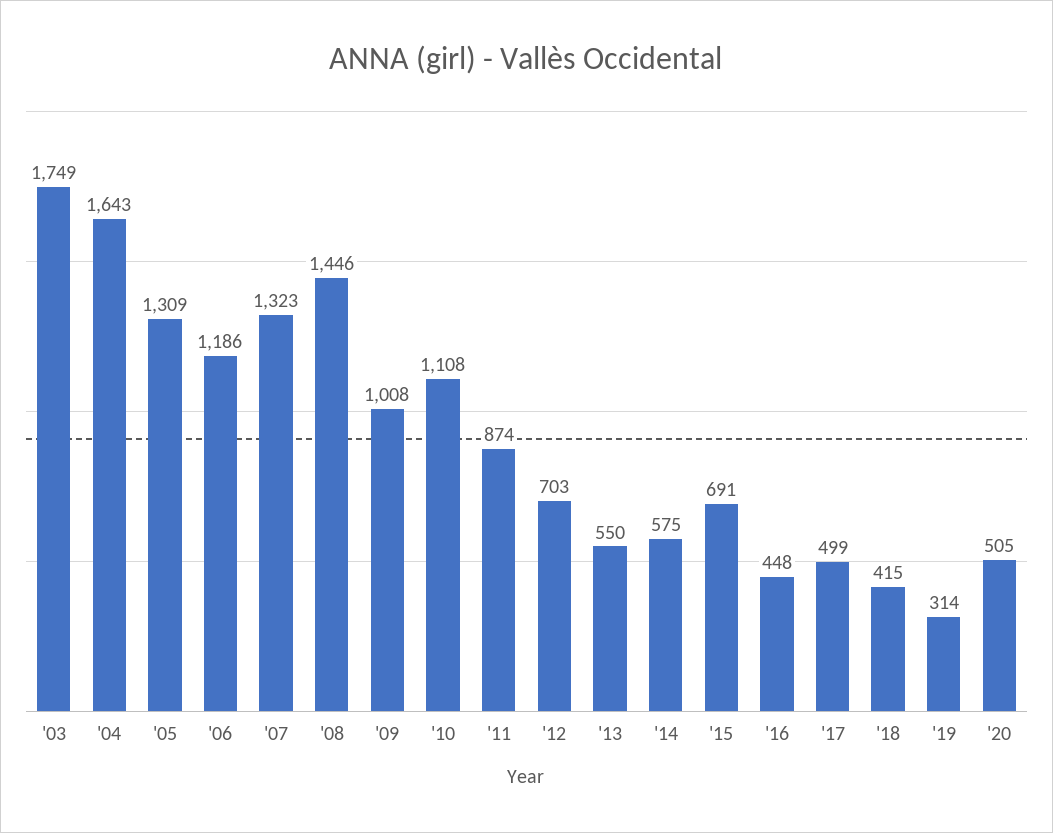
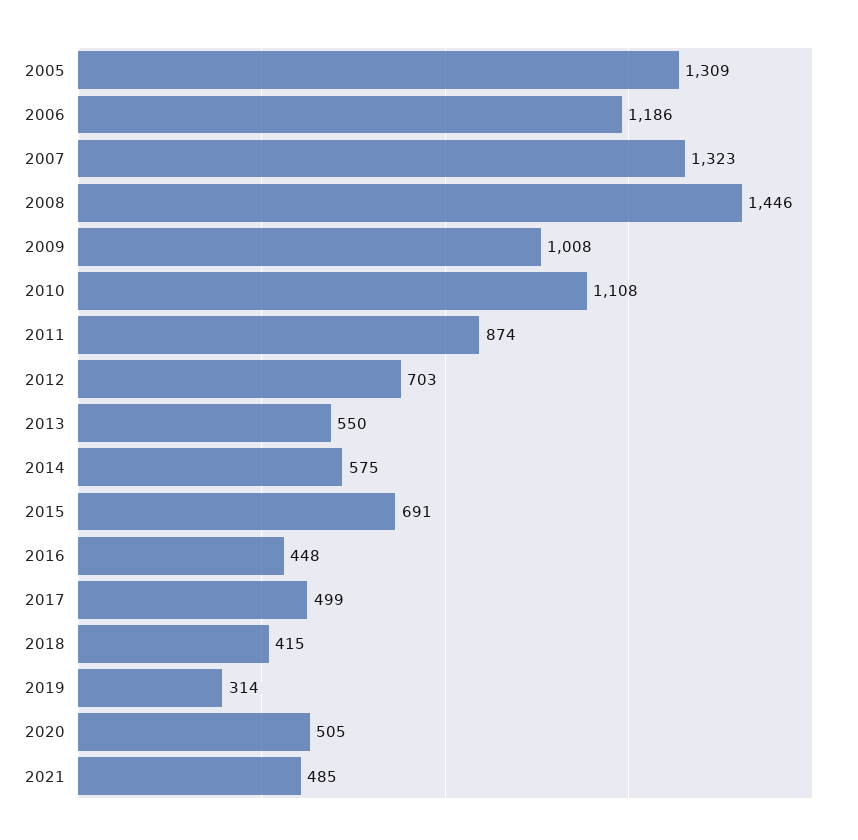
'03: 1749 -> none
'04: 1643 -> none
2021: none -> 485

